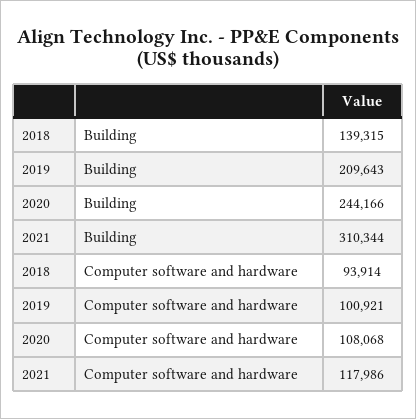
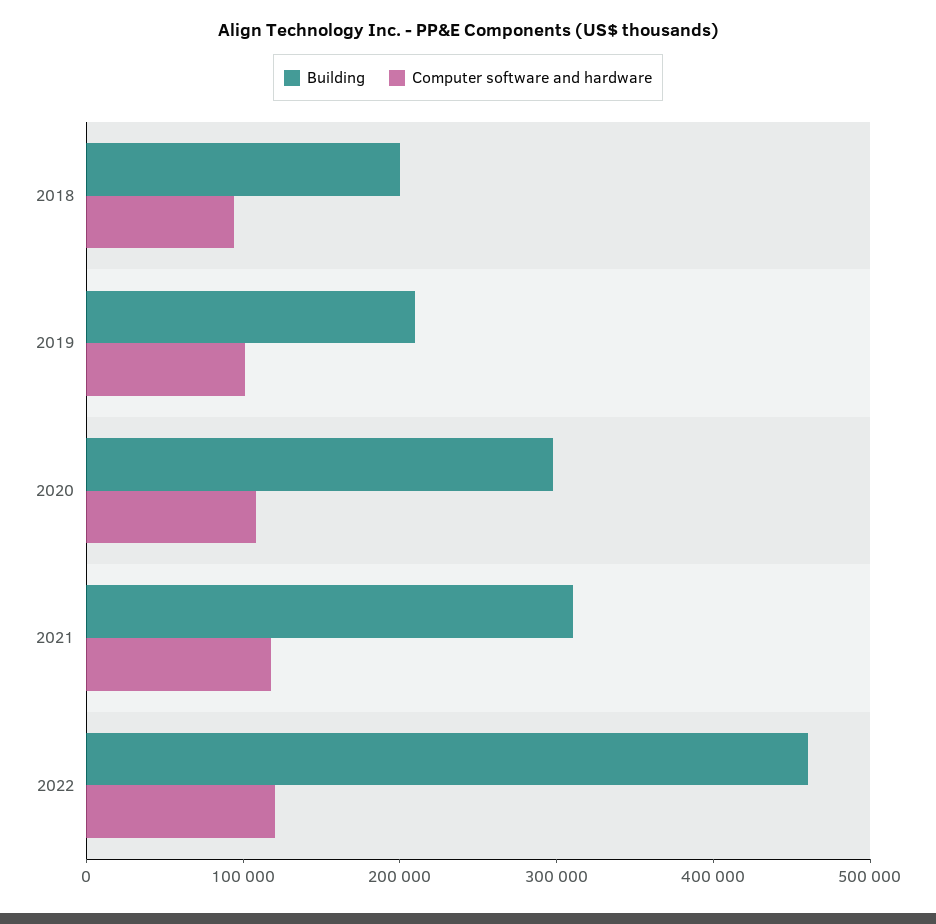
Building, 2018: 139315 -> 200000
Building, 2020: 244166 -> 300000
Building, 2022: none -> 460000
Computer software and hardware, 2022: none -> 120000

